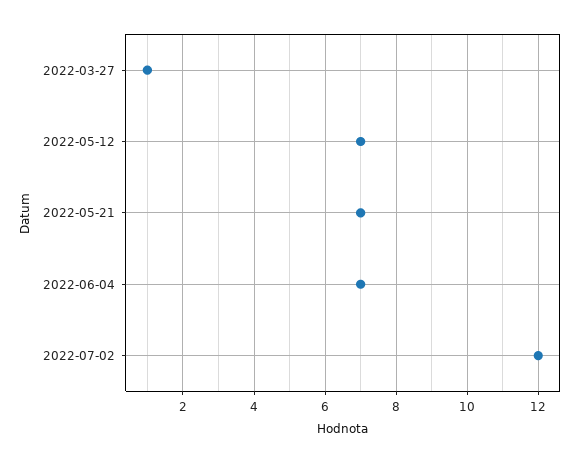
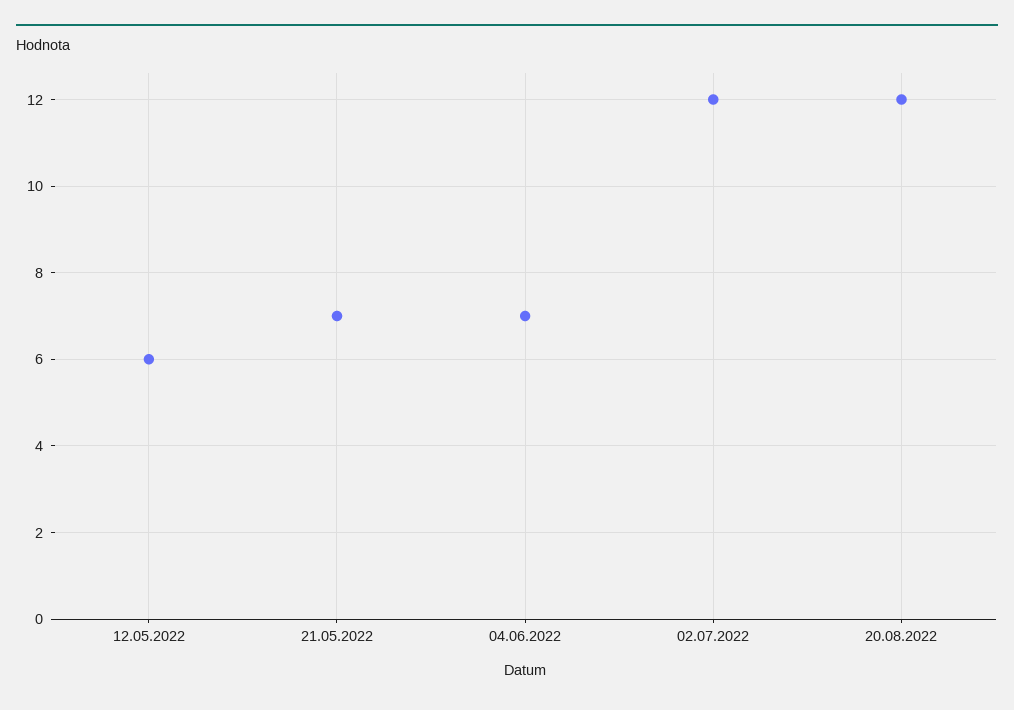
2022-03-27: 1 -> none
2022-05-12: 7 -> 6
20.08.2022: none -> 12

